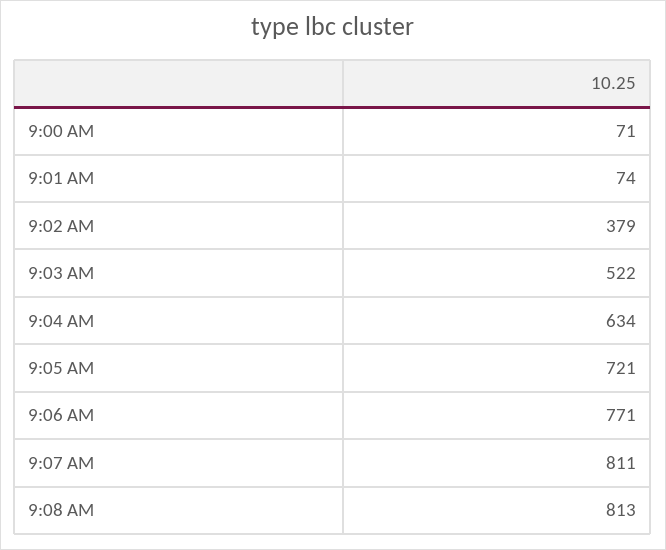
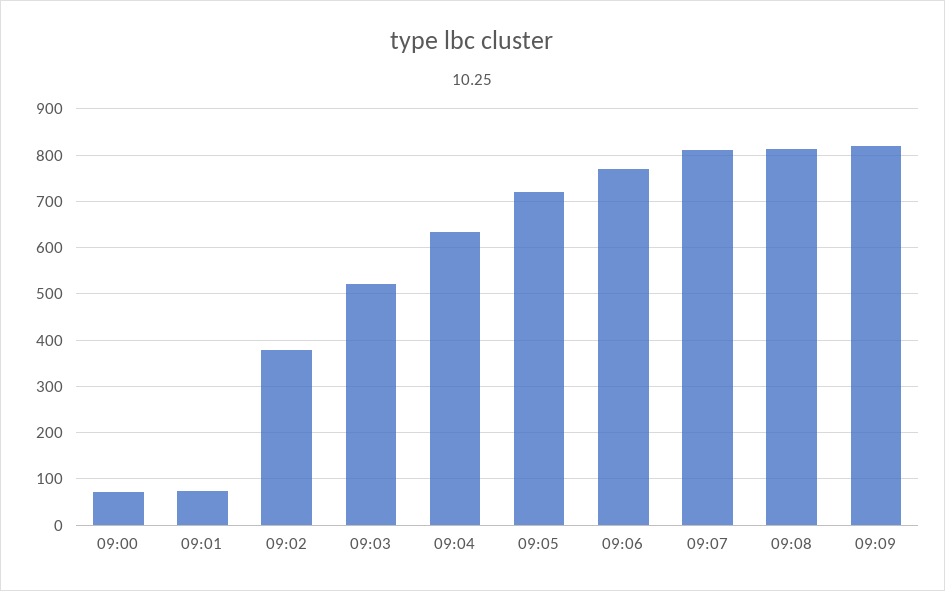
09:09: none -> 820

